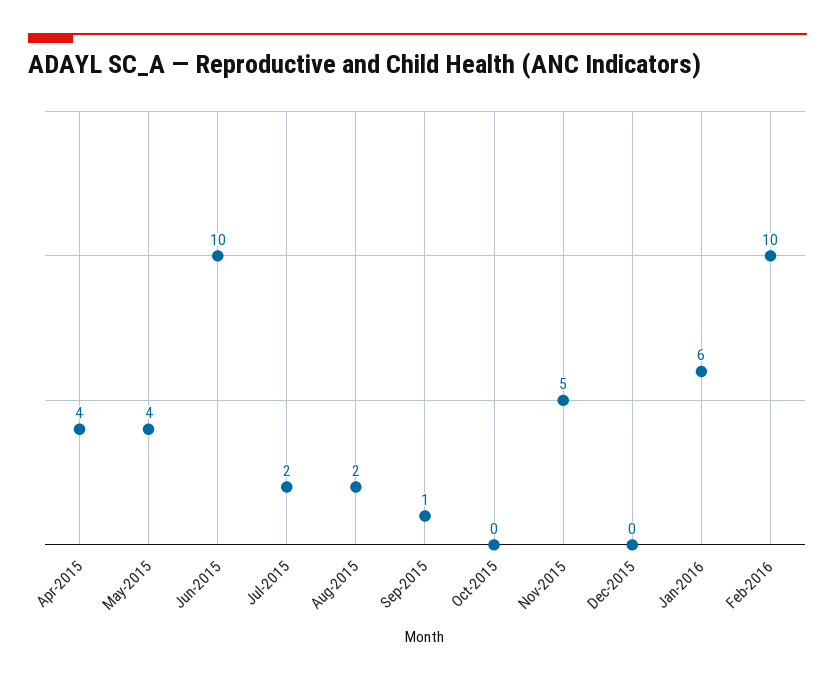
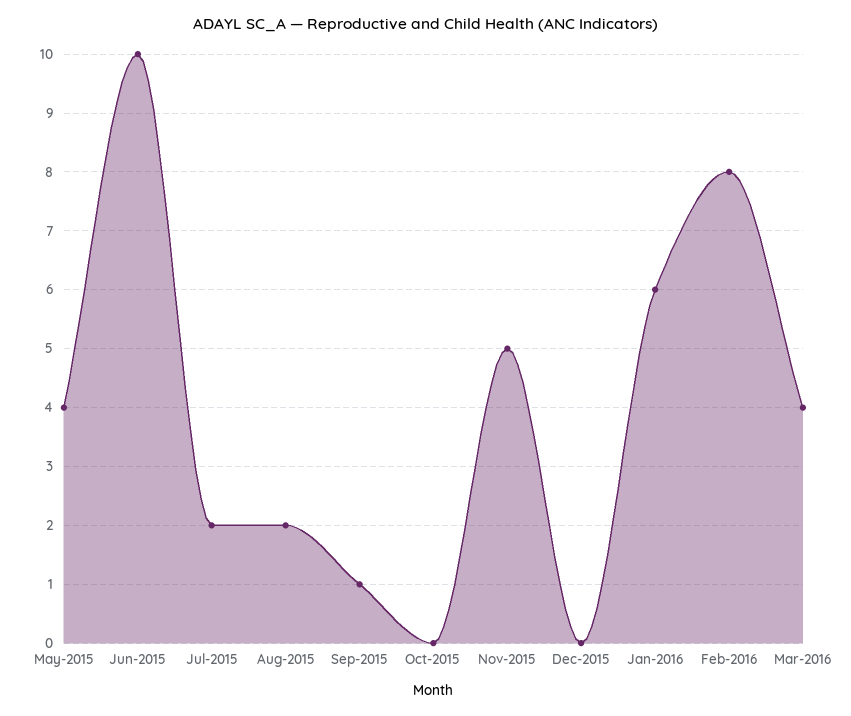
Apr-2015: 4 -> none
Feb-2016: 10 -> 8
Mar-2016: none -> 4

